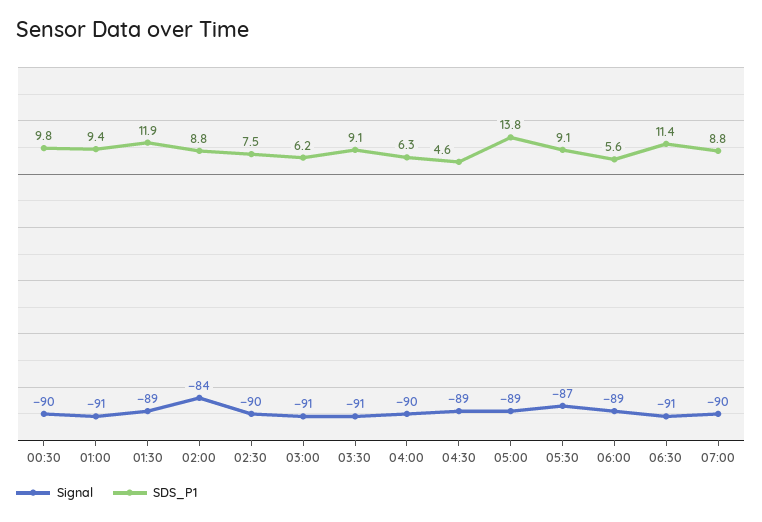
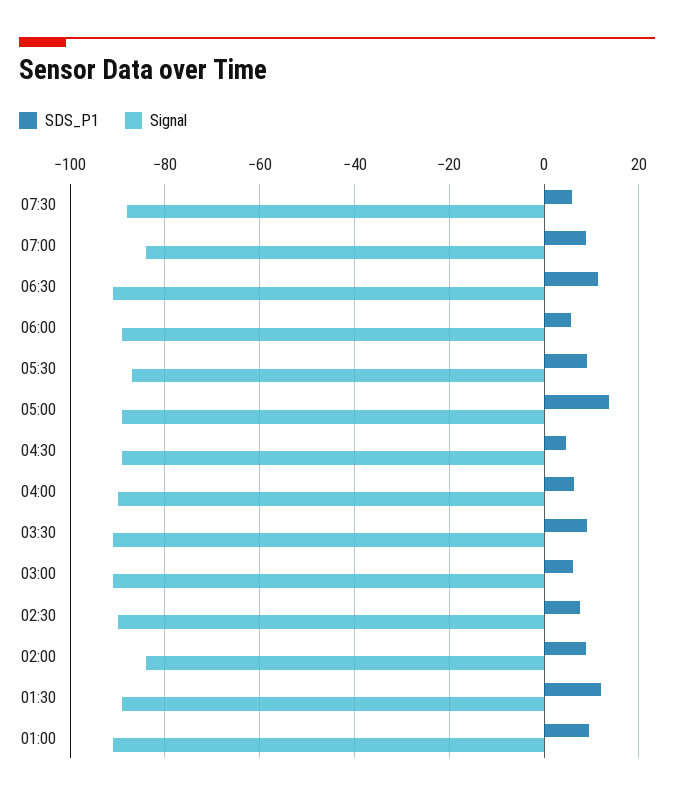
Signal, 00:30: -90 -> none
SDS_P1, 00:30: 9.8 -> none
Signal, 07:00: -90 -> -84
SDS_P1, 07:30: none -> 6
Signal, 07:30: none -> -88

